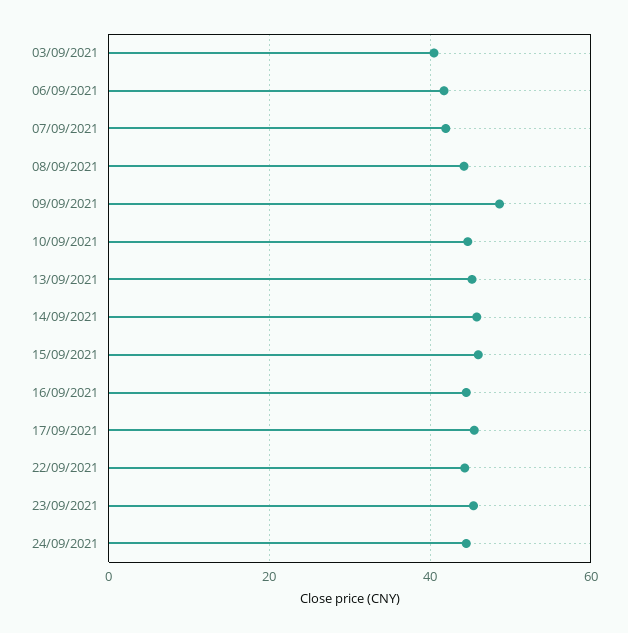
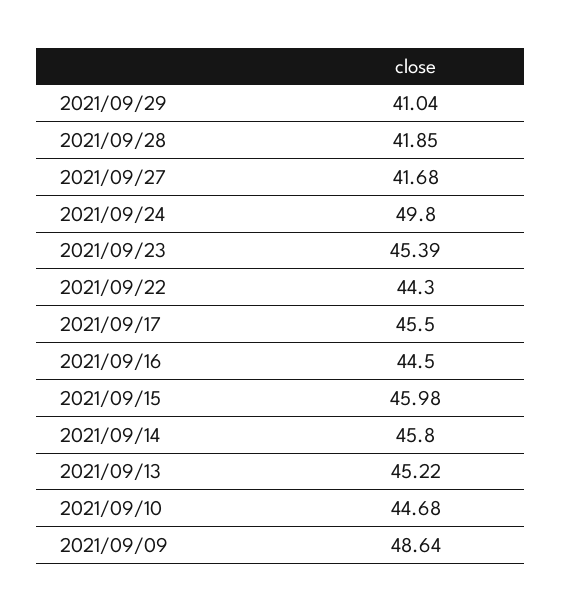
03/09/2021: 40 -> none
06/09/2021: 42 -> none
07/09/2021: 42 -> none
08/09/2021: 44 -> none
24/09/2021: 44 -> 49.8
2021/09/29: none -> 41.04
2021/09/28: none -> 41.85
2021/09/27: none -> 41.68

